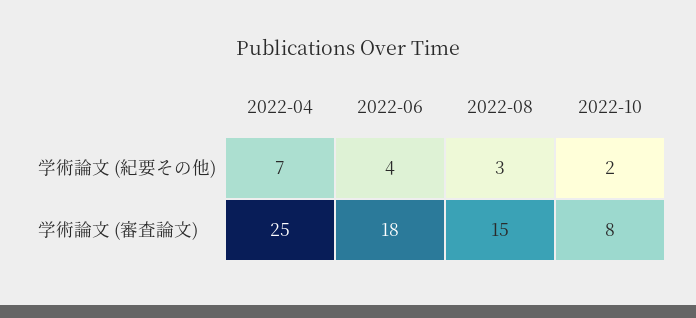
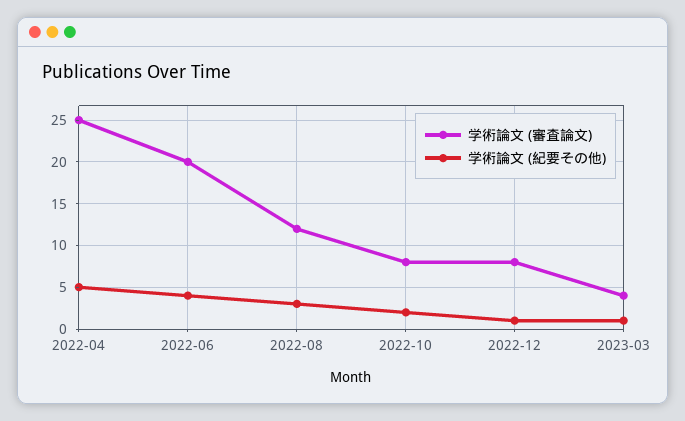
学術論文 (紀要その他), 2022-04: 7 -> 5
学術論文 (審査論文), 2022-06: 18 -> 20
学術論文 (審査論文), 2022-08: 15 -> 12
学術論文 (審査論文), 2022-12: none -> 8
学術論文 (紀要その他), 2022-12: none -> 1
学術論文 (審査論文), 2023-03: none -> 4
学術論文 (紀要その他), 2023-03: none -> 1

